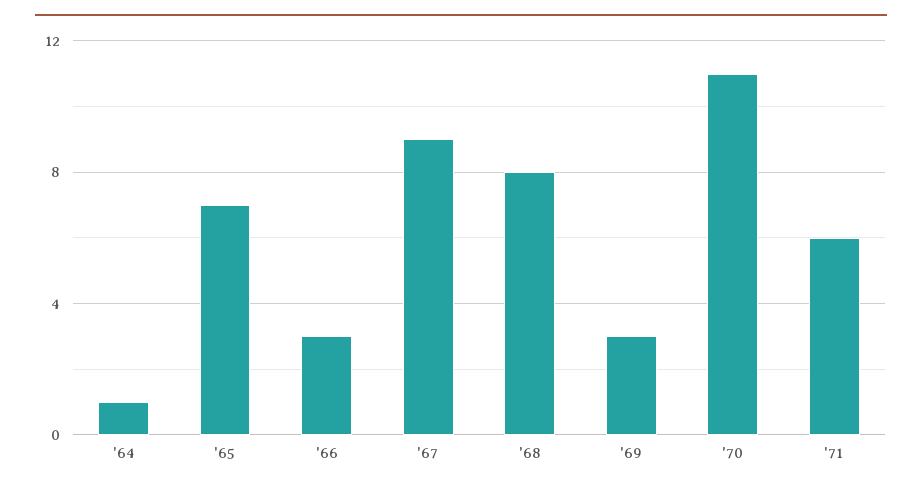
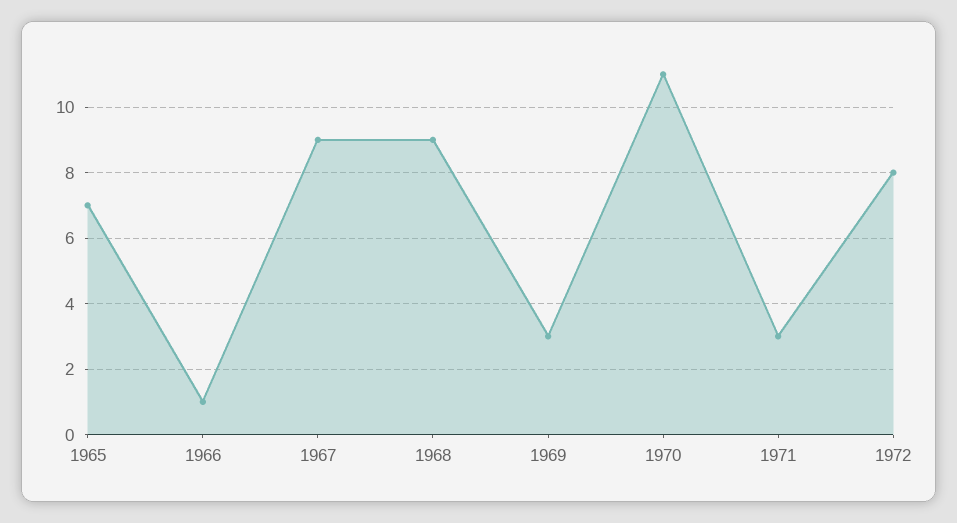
'64: 1 -> none
'66: 3 -> 1
'68: 8 -> 9
'71: 6 -> 3
1972: none -> 8

